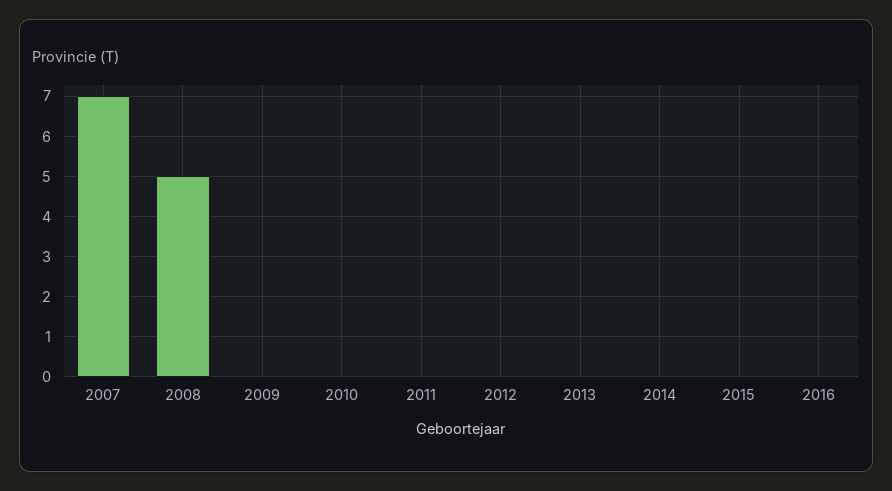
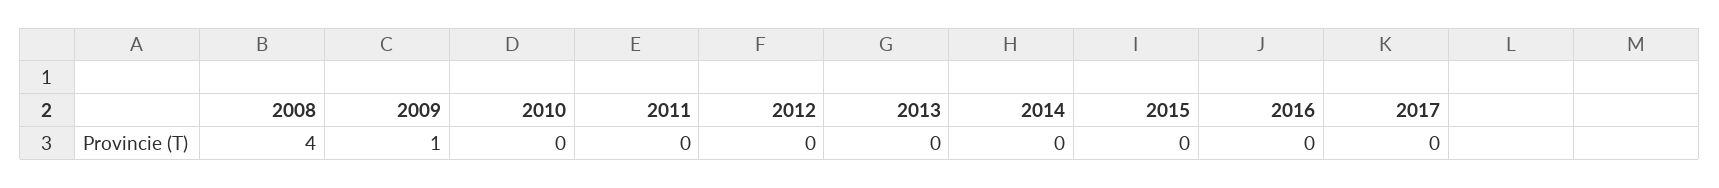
2007: 7 -> none
2008: 5 -> 4
2009: 0 -> 1
2017: none -> 0

